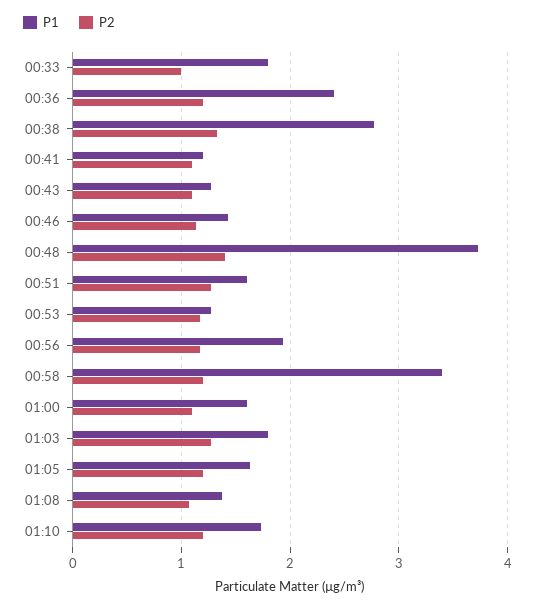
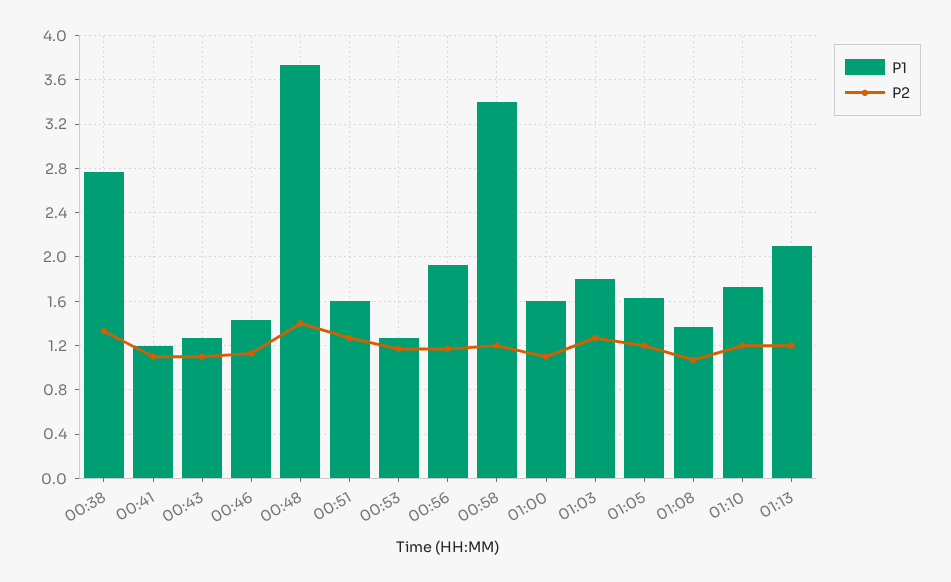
P1, 00:33: 1.8 -> none
P2, 00:33: 1 -> none
P1, 00:36: 2.4 -> none
P2, 00:36: 1.2 -> none
P1, 01:13: none -> 2.1
P2, 01:13: none -> 1.2

